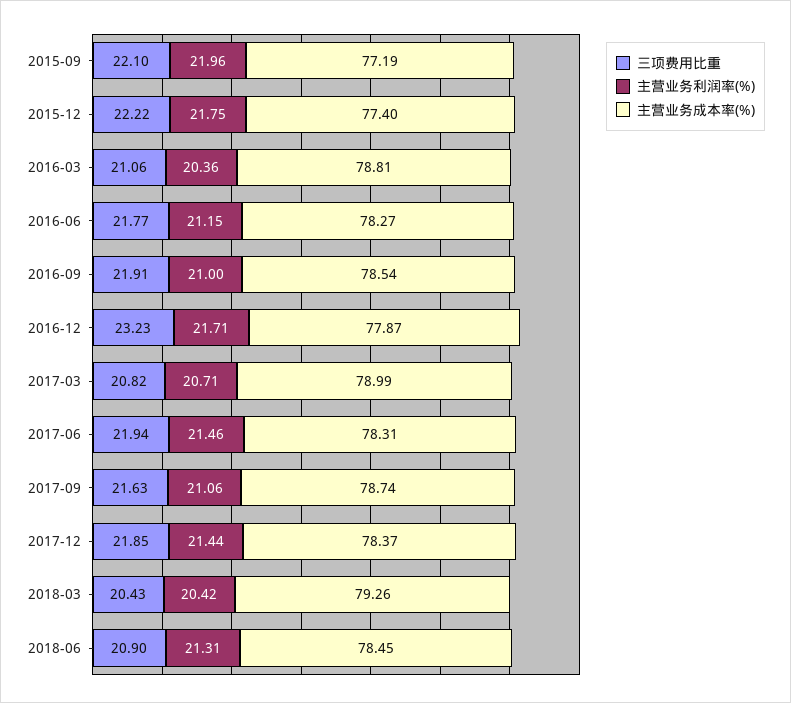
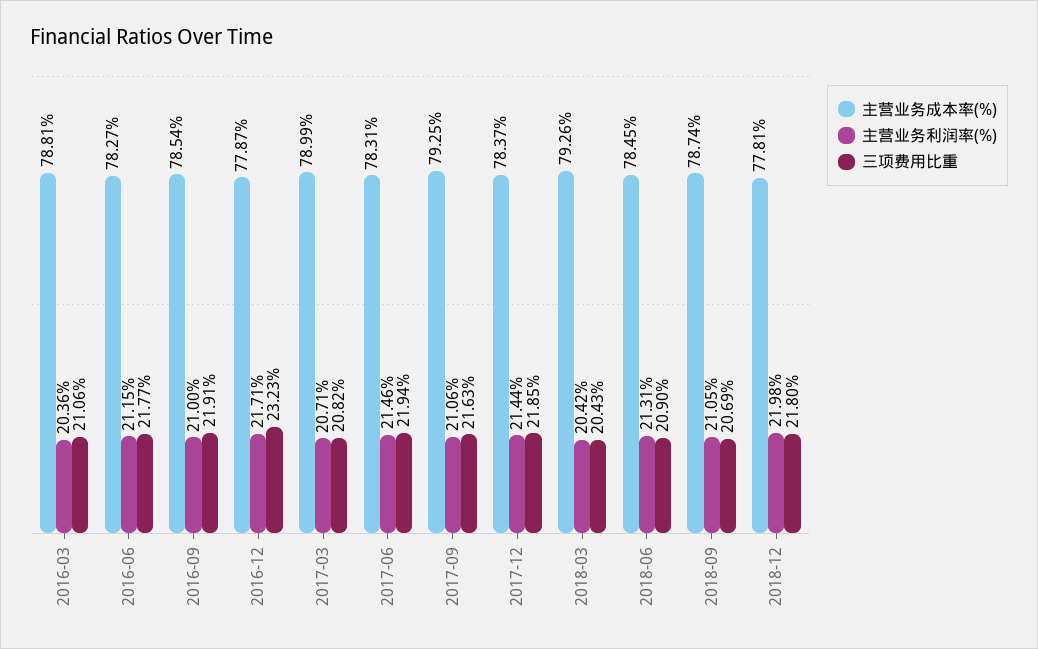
三项费用比重, 2015-09: 22.1 -> none
主营业务利润率(%), 2015-09: 21.96 -> none
主营业务成本率(%), 2015-09: 77.19 -> none
三项费用比重, 2015-12: 22.22 -> none
主营业务利润率(%), 2015-12: 21.75 -> none
主营业务成本率(%), 2015-12: 77.4 -> none
主营业务成本率(%), 2017-09: 78.74 -> 79.25
主营业务成本率(%), 2018-09: none -> 78.74
主营业务利润率(%), 2018-09: none -> 21.05
三项费用比重, 2018-09: none -> 20.69
主营业务成本率(%), 2018-12: none -> 77.81
主营业务利润率(%), 2018-12: none -> 21.98
三项费用比重, 2018-12: none -> 21.8

